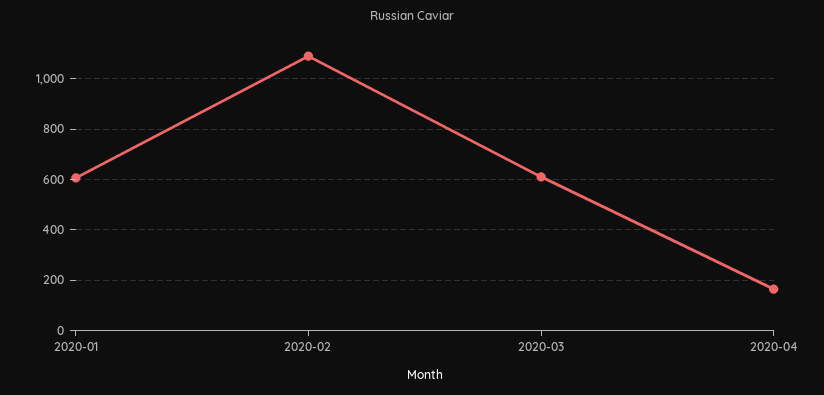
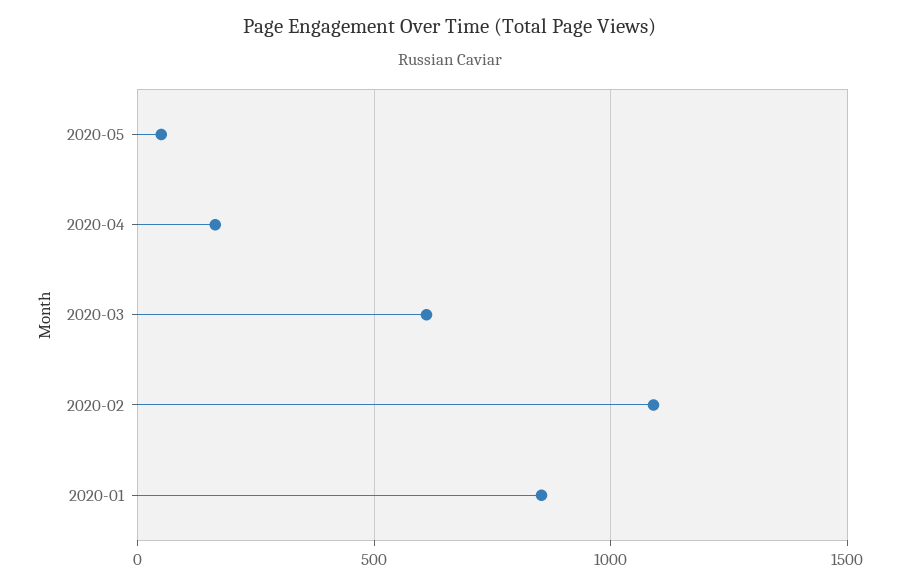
2020-01: 600 -> 850
2020-05: none -> 50

